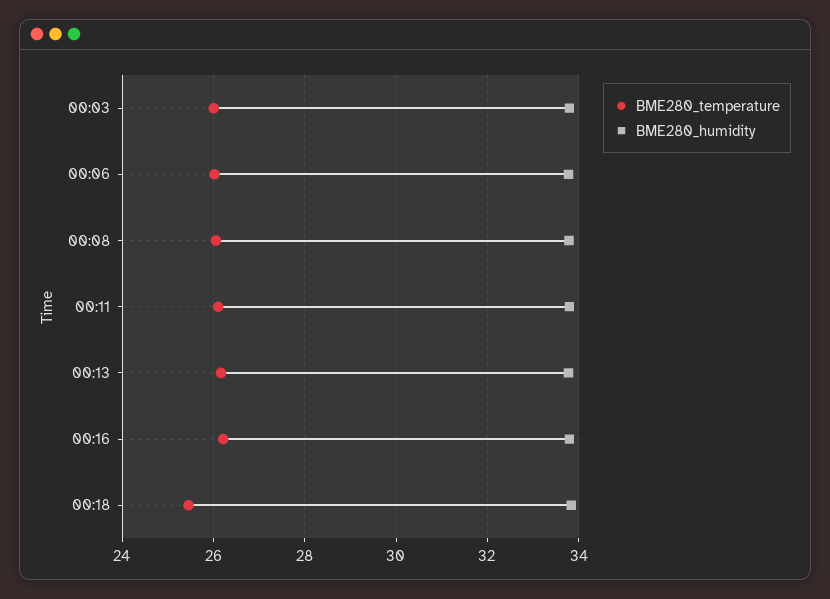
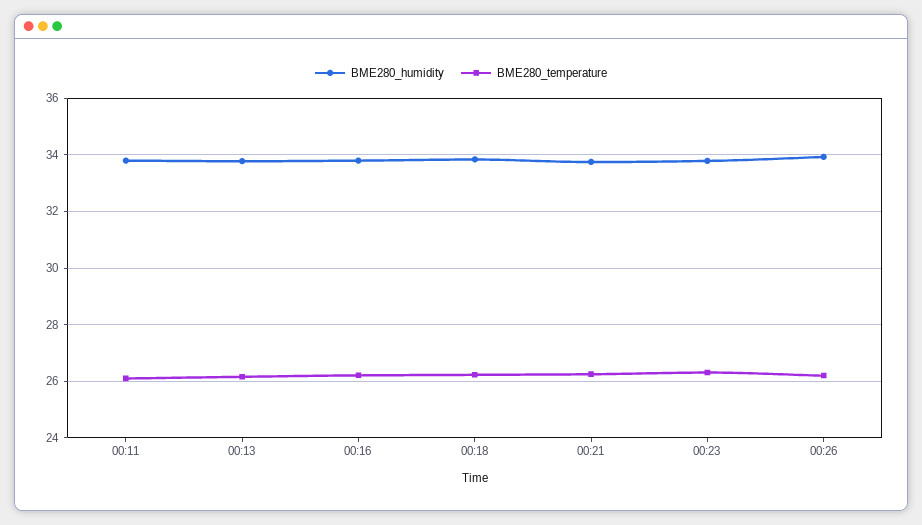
BME280_temperature, 00:03: 26 -> none
BME280_humidity, 00:03: 33.8 -> none
BME280_temperature, 00:06: 26 -> none
BME280_humidity, 00:06: 33.8 -> none
BME280_temperature, 00:08: 26 -> none
BME280_humidity, 00:08: 33.8 -> none
BME280_temperature, 00:18: 25.4 -> 26.25
BME280_humidity, 00:21: none -> 33.75
BME280_temperature, 00:21: none -> 26.25
BME280_humidity, 00:23: none -> 33.75
BME280_temperature, 00:23: none -> 26.25
BME280_humidity, 00:26: none -> 34
BME280_temperature, 00:26: none -> 26.25

